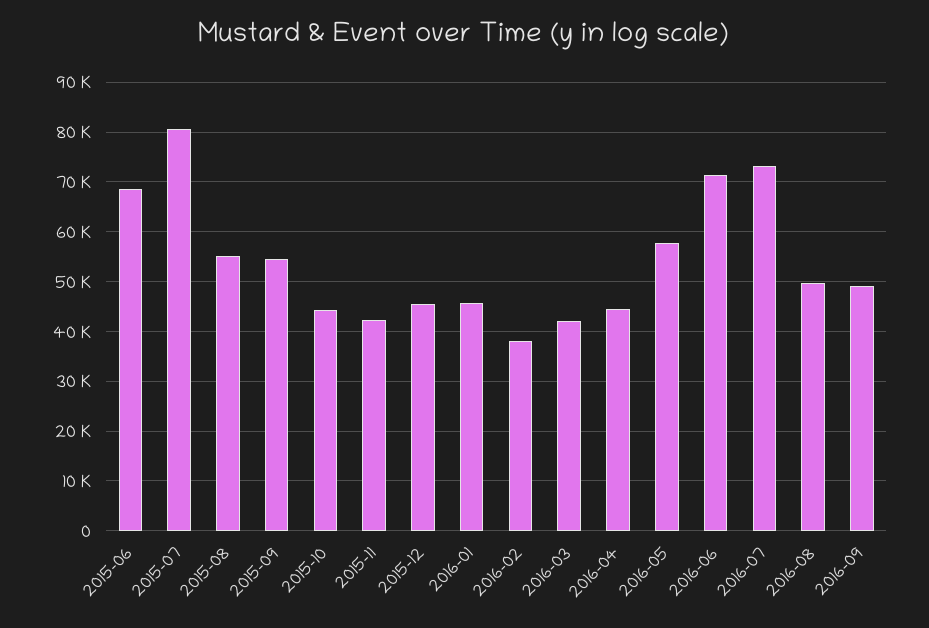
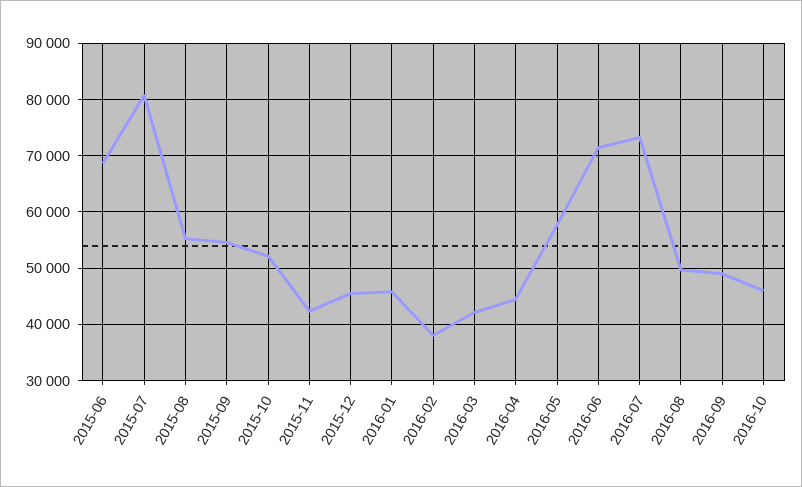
2015-10: 44000 -> 52000
2016-10: none -> 46000

